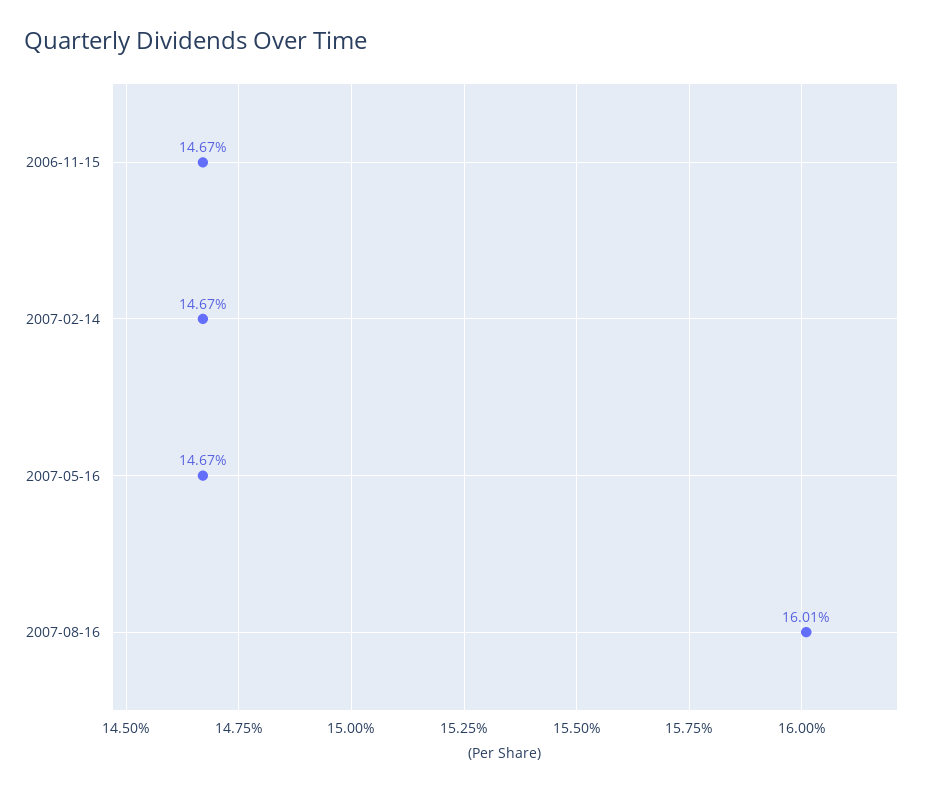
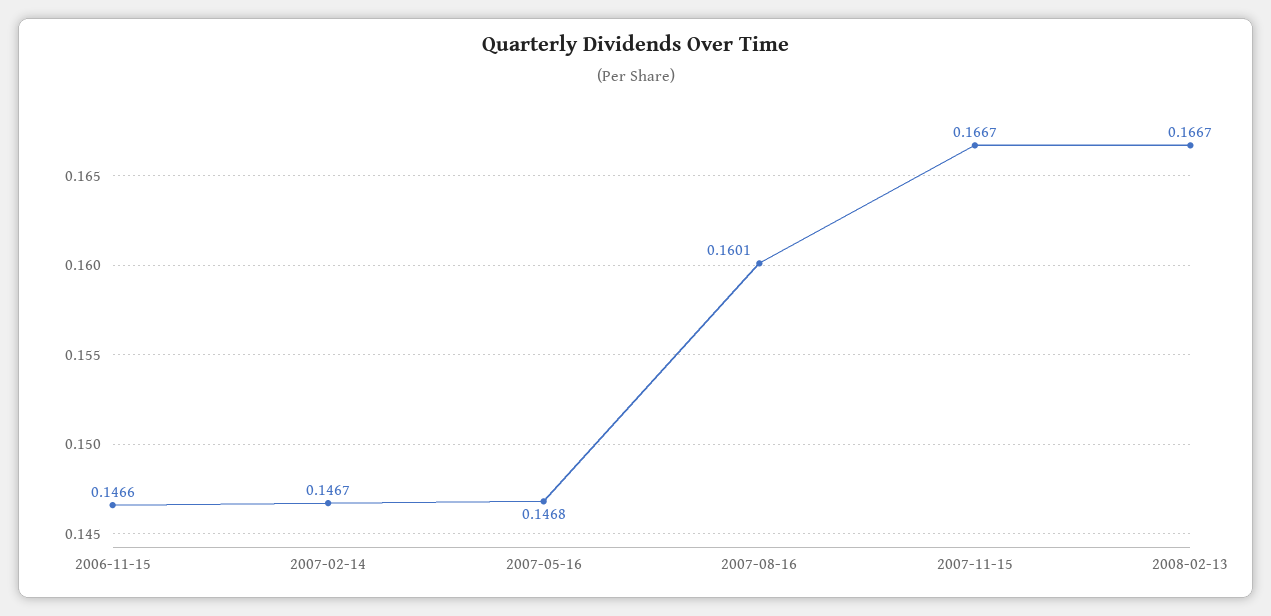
2006-11-15: 0.1467 -> 0.1466
2007-05-16: 0.1467 -> 0.1468
2007-11-15: none -> 0.1667
2008-02-13: none -> 0.1667

